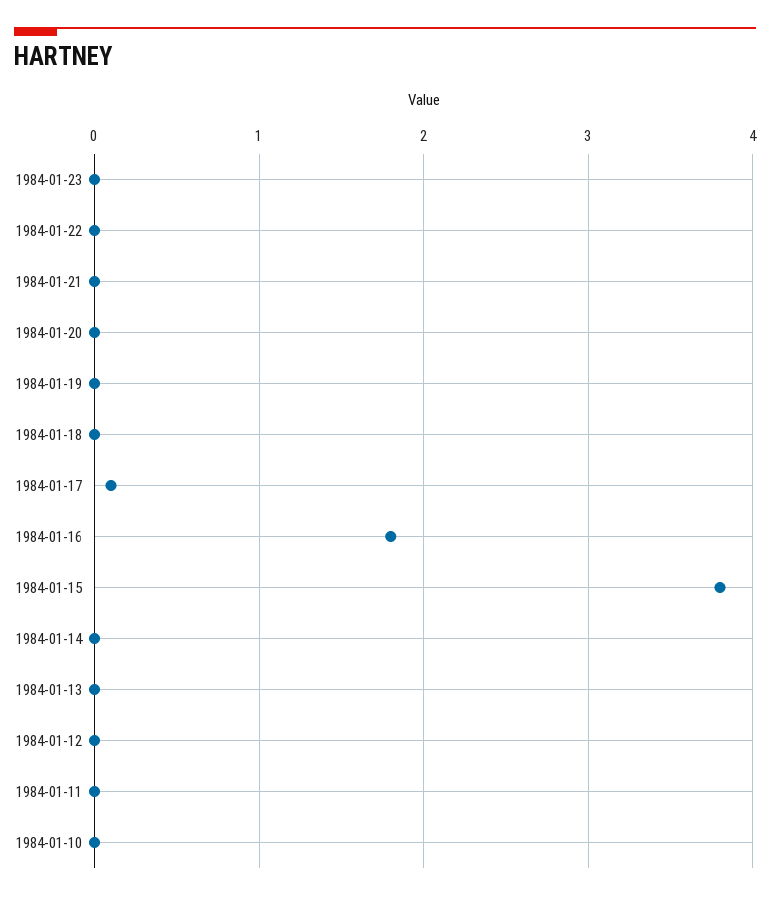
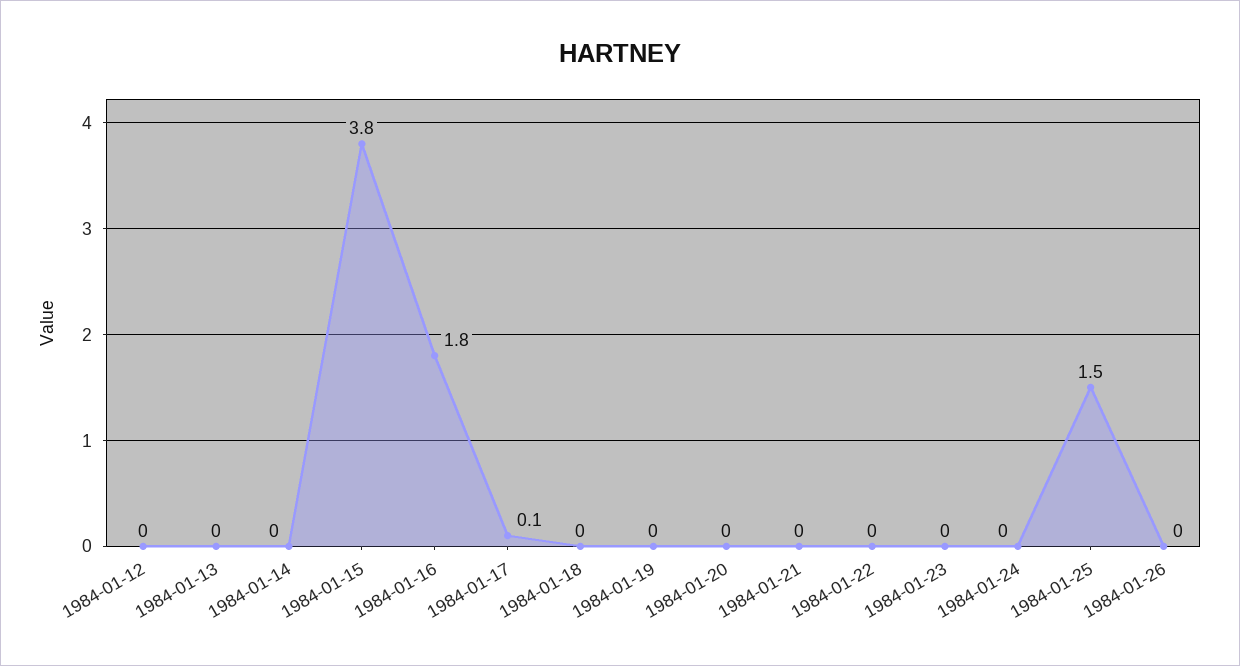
1984-01-11: 0 -> none
1984-01-10: 0 -> none
1984-01-24: none -> 0
1984-01-25: none -> 1.5
1984-01-26: none -> 0

